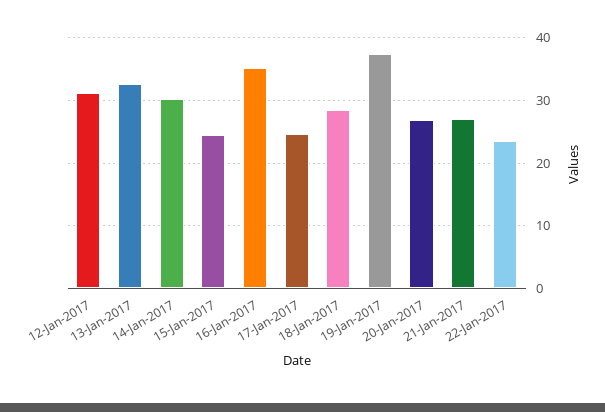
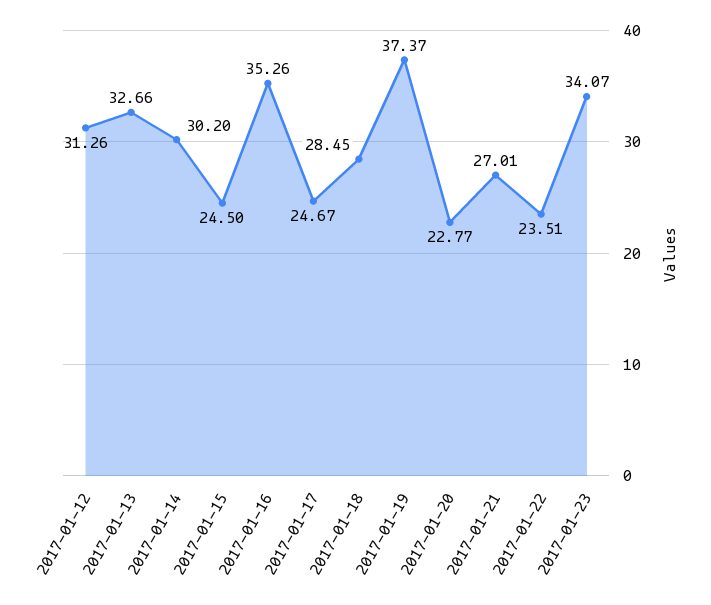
20-Jan-2017: 27 -> 22.77
2017-01-23: none -> 34.07

